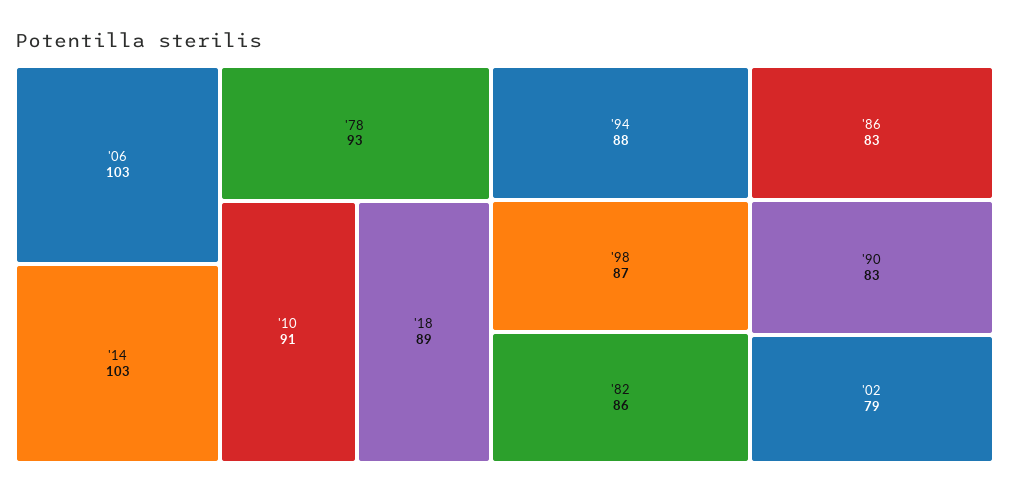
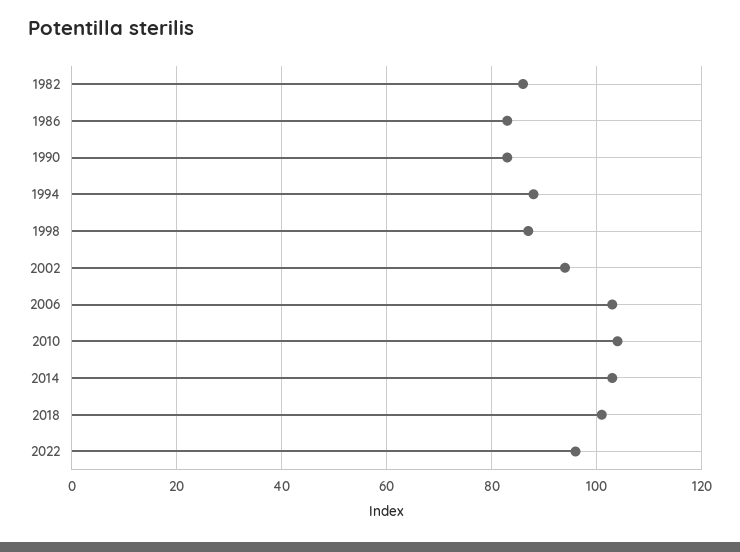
'78: 93 -> none
'10: 91 -> 105
'18: 89 -> 100
'02: 79 -> 95
2022: none -> 95

